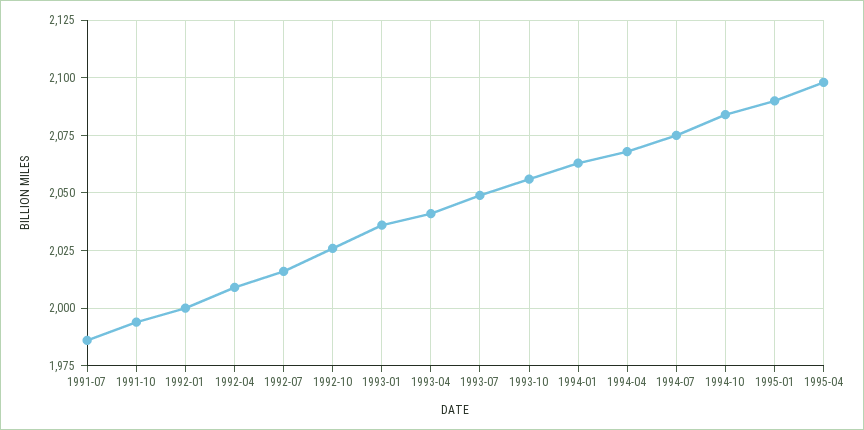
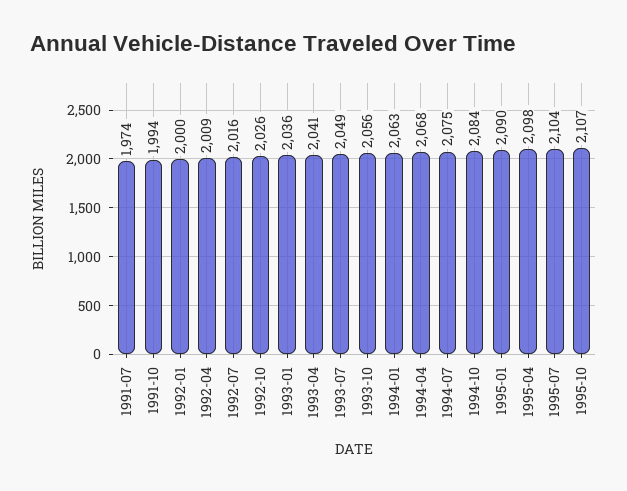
1991-07: 1985 -> 1974
1995-07: none -> 2104
1995-10: none -> 2107

